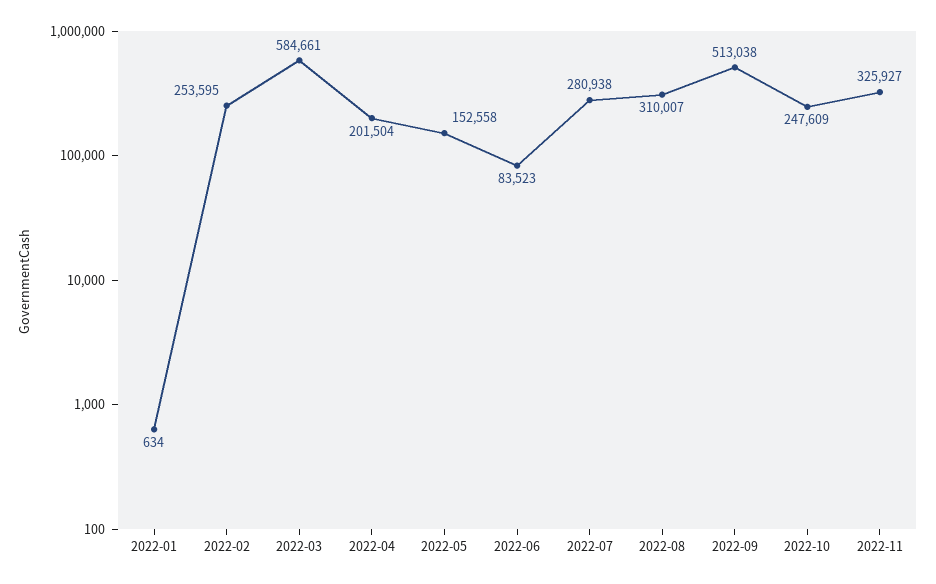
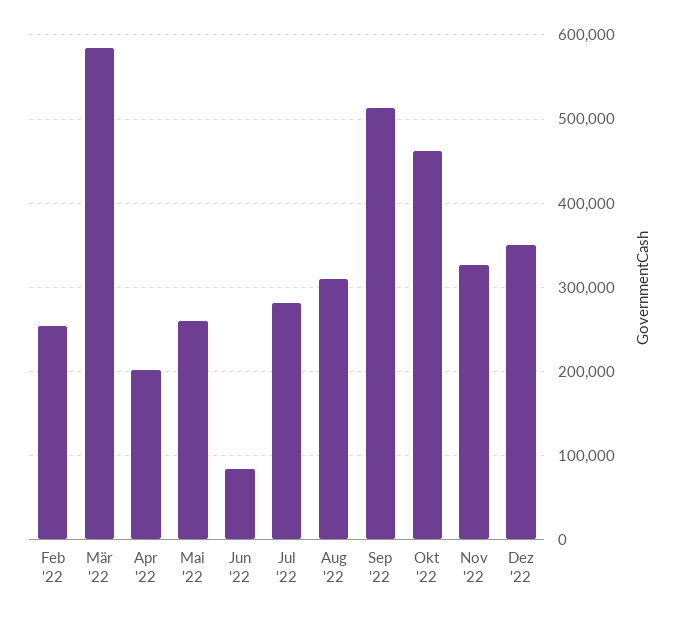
2022-01: 634 -> none
2022-05: 152558 -> 260000
2022-10: 247609 -> 460000
Dez '22: none -> 350000

